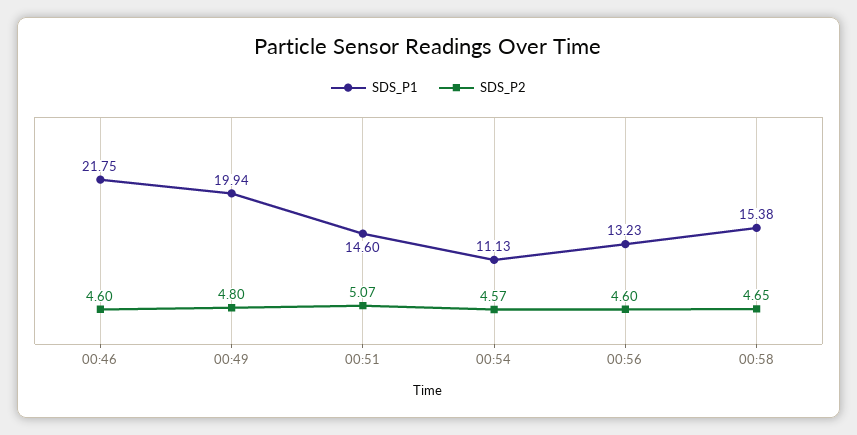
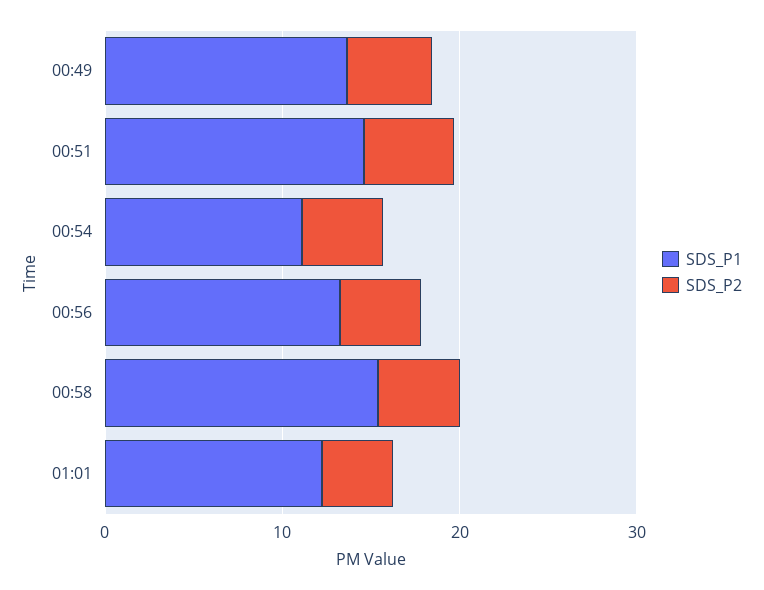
SDS_P1, 00:46: 21.75 -> none
SDS_P2, 00:46: 4.6 -> none
SDS_P1, 00:49: 19.94 -> 14
SDS_P1, 01:01: none -> 12
SDS_P2, 01:01: none -> 4

